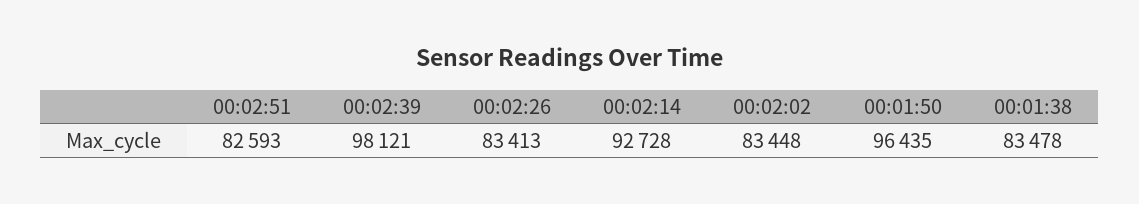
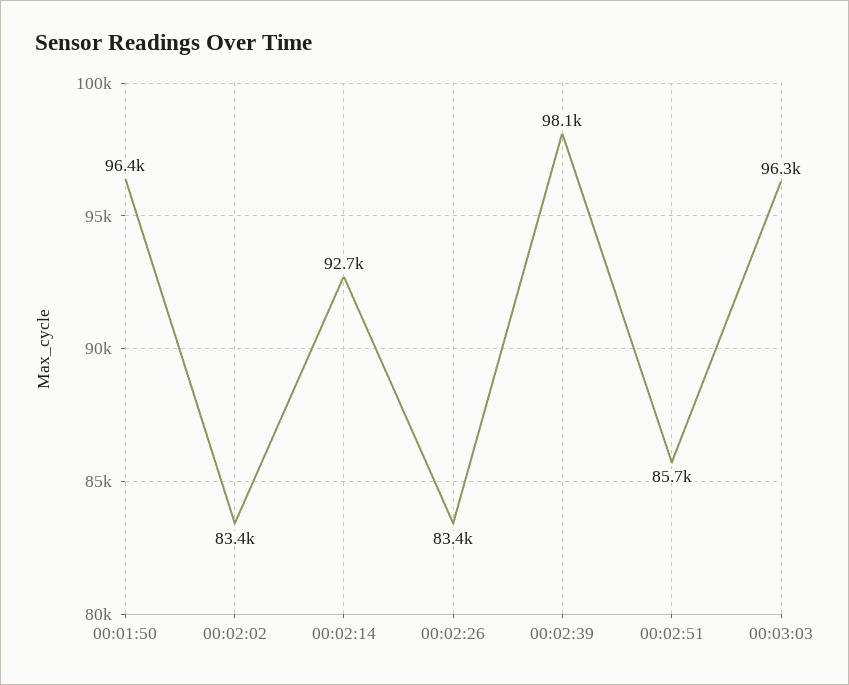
00:02:51: 82593 -> 85700
00:01:38: 83478 -> none
00:03:03: none -> 96300

